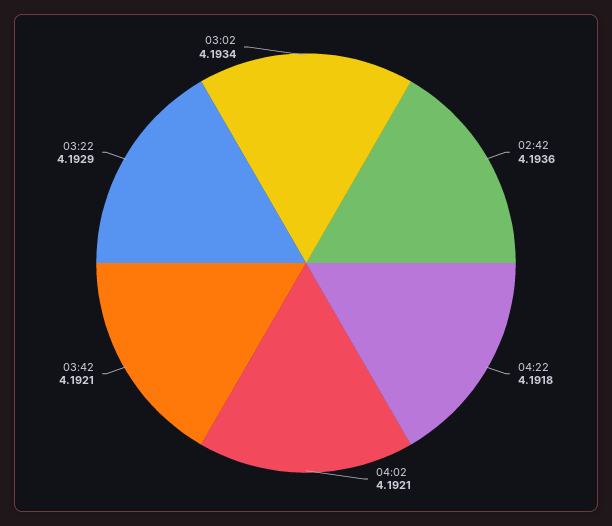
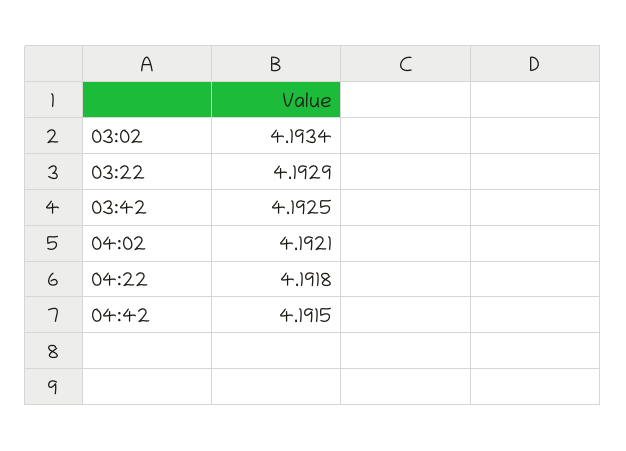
02:42: 4.1936 -> none
03:42: 4.1921 -> 4.1925
04:42: none -> 4.1915

